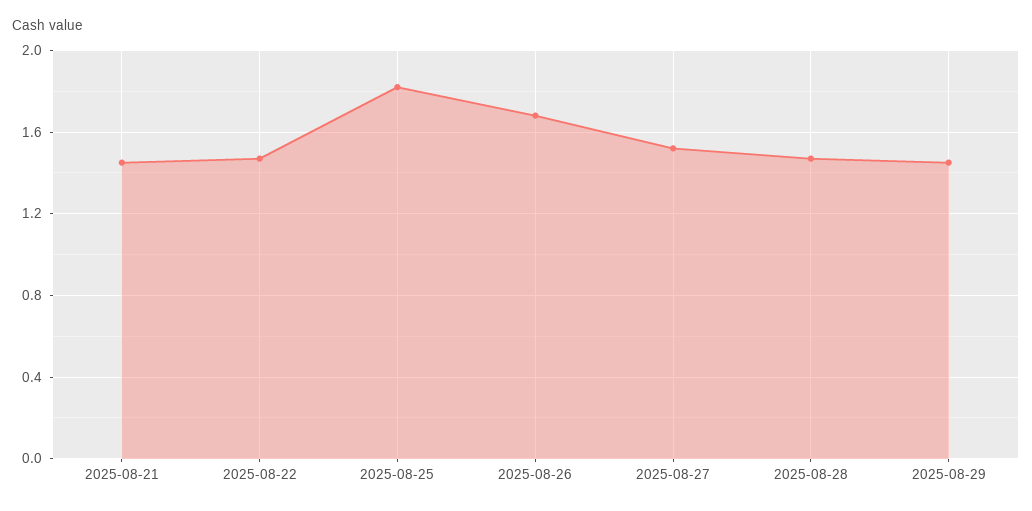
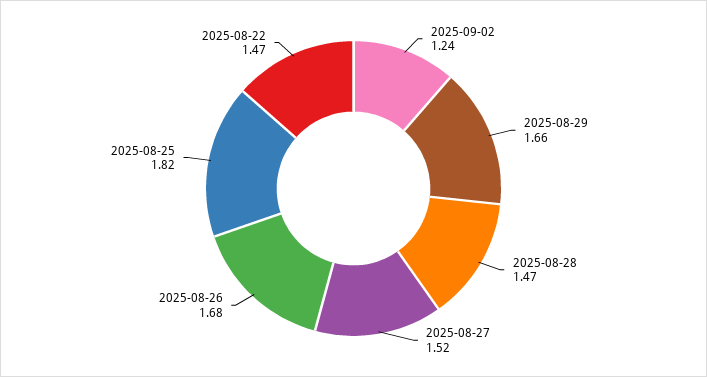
2025-08-21: 1.45 -> none
2025-08-29: 1.45 -> 1.66
2025-09-02: none -> 1.24

